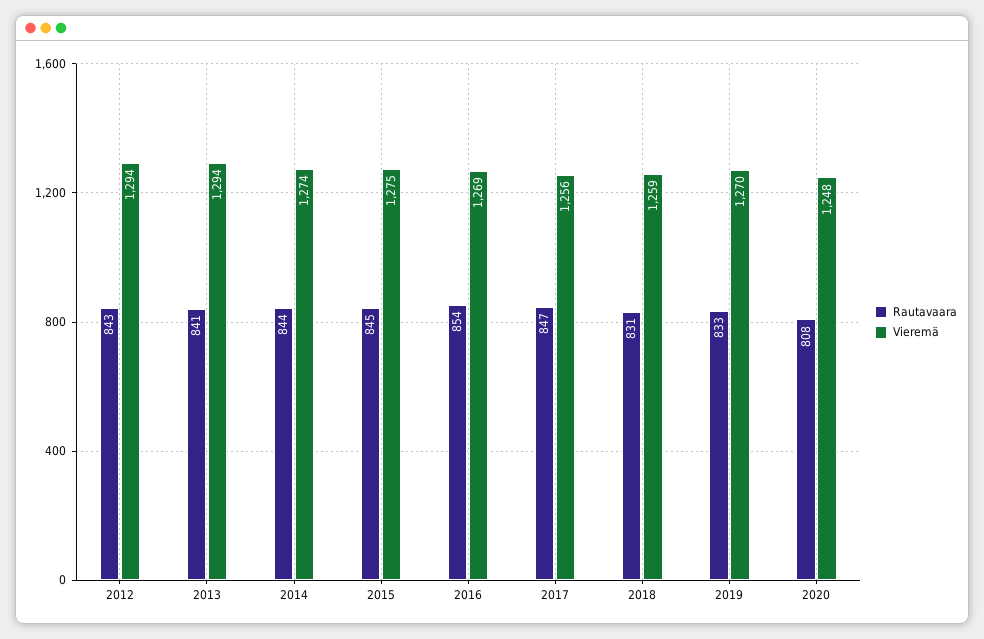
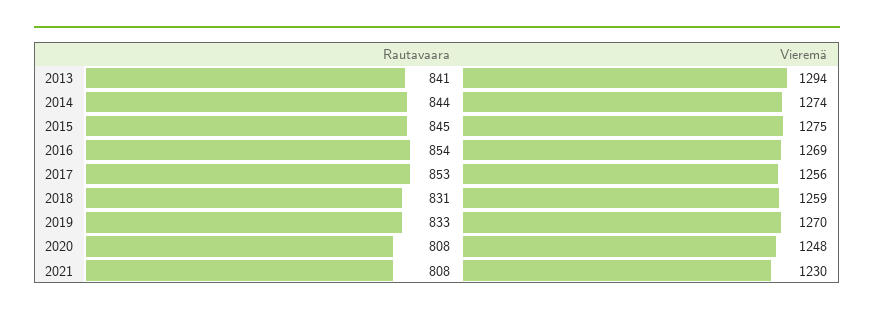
Rautavaara, 2012: 843 -> none
Vieremä, 2012: 1294 -> none
Rautavaara, 2017: 847 -> 853
Rautavaara, 2021: none -> 808
Vieremä, 2021: none -> 1230

